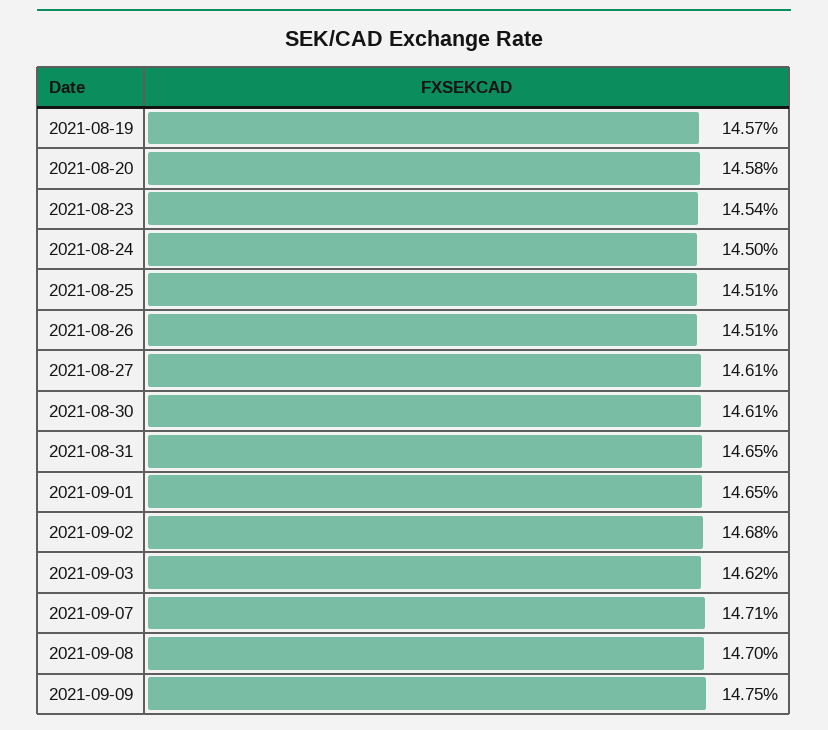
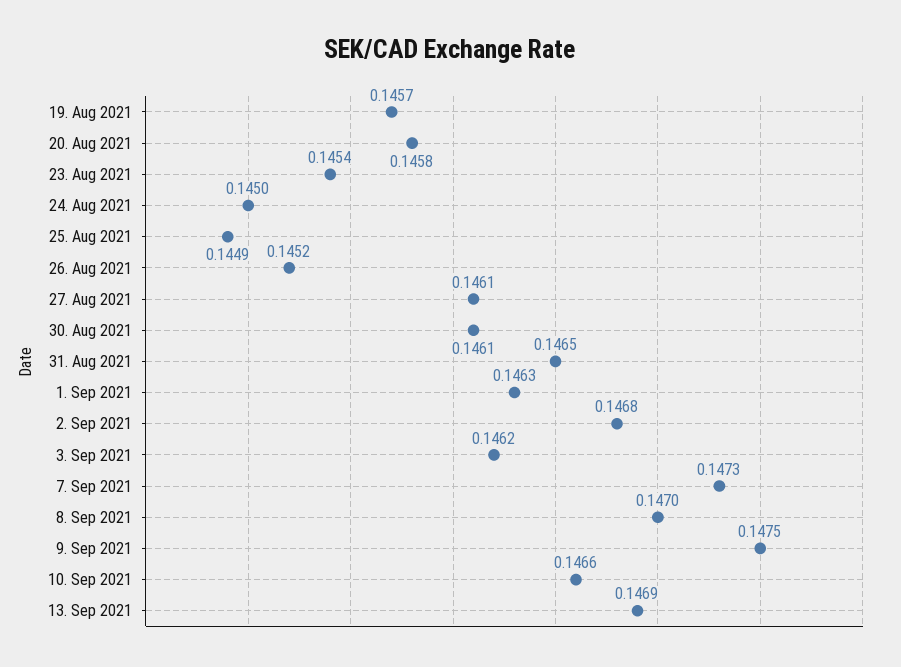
2021-08-25: 0.1451 -> 0.1449
2021-08-26: 0.1451 -> 0.1452
2021-09-01: 0.1465 -> 0.1463
2021-09-07: 0.1471 -> 0.1473
10. Sep 2021: none -> 0.1466
13. Sep 2021: none -> 0.1469

